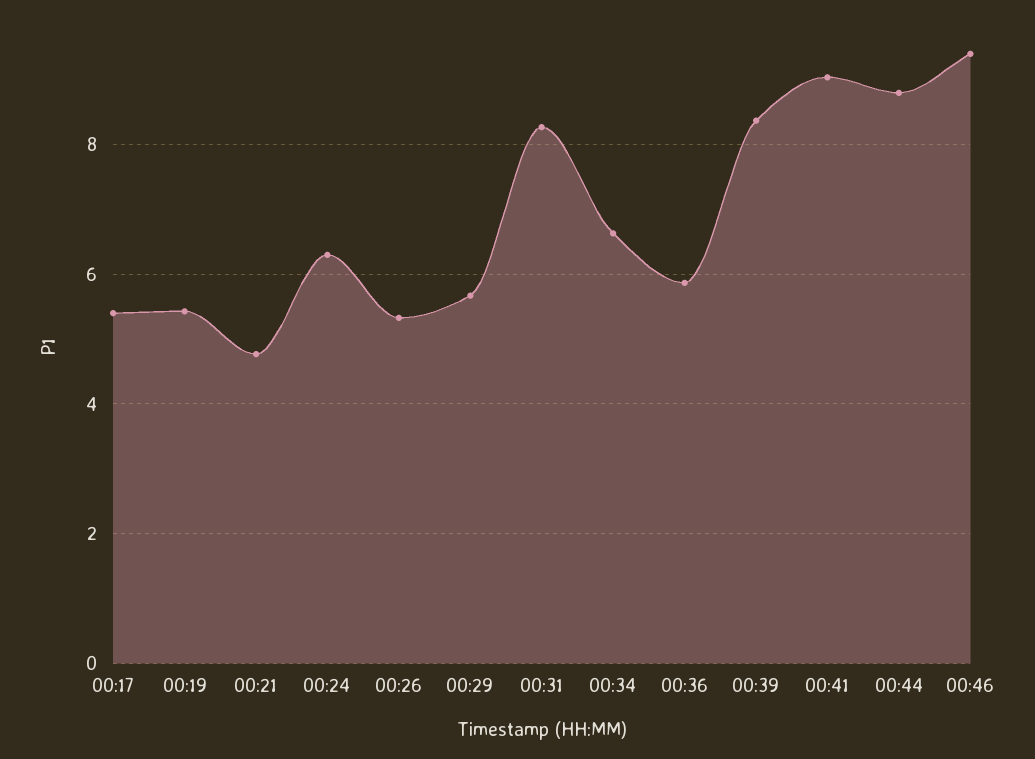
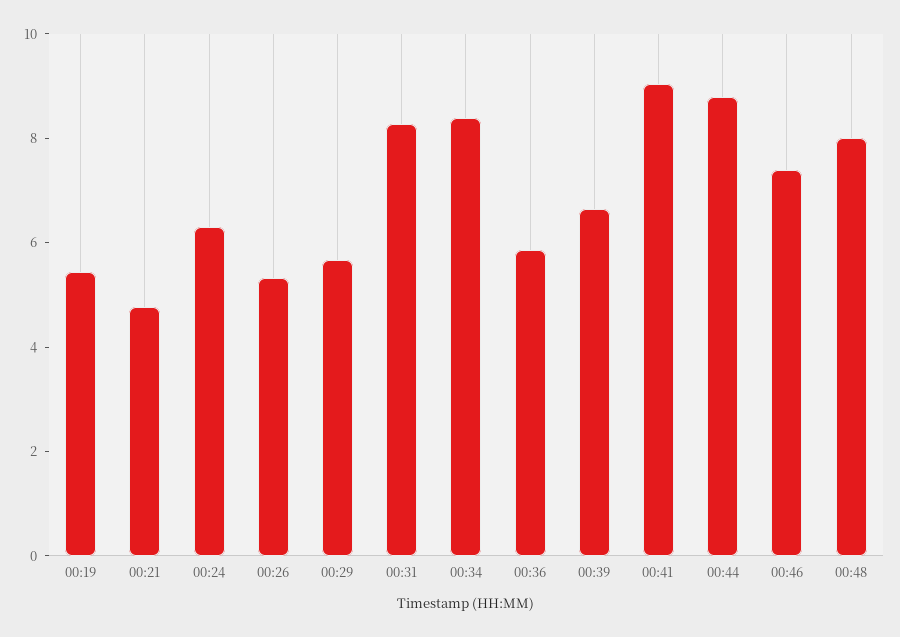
00:17: 5.4 -> none
00:34: 6.6 -> 8.5
00:39: 8.4 -> 6.5
00:46: 9.4 -> 7.5
00:48: none -> 8

